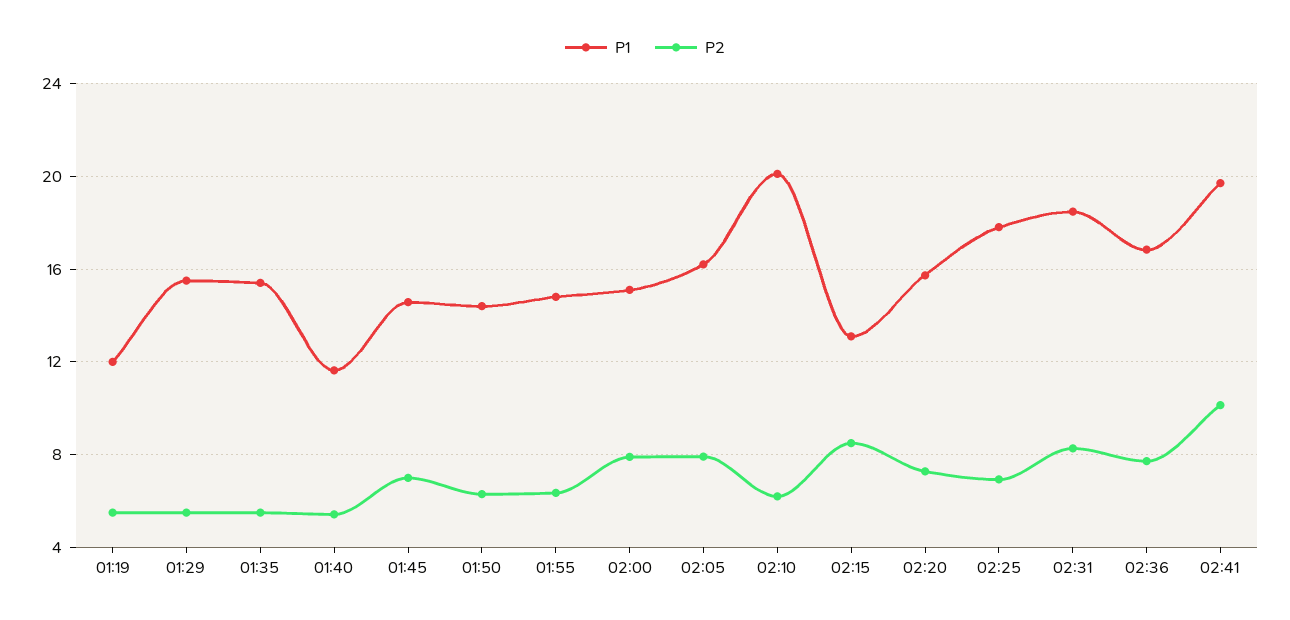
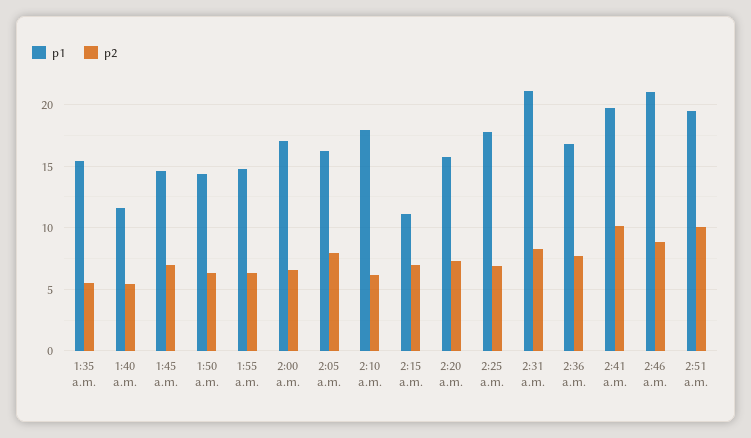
P1, 01:19: 12 -> none
P2, 01:19: 5.5 -> none
P1, 01:29: 15.5 -> none
P2, 01:29: 5.5 -> none
P1, 02:00: 15 -> 17
P2, 02:00: 8 -> 6.5
P1, 02:10: 20 -> 18
P1, 02:15: 13 -> 11
P2, 02:15: 8.5 -> 7
P1, 02:31: 18.5 -> 21
P1, 2:46 a.m.: none -> 21
P2, 2:46 a.m.: none -> 9
P1, 2:51 a.m.: none -> 19.5
P2, 2:51 a.m.: none -> 10

